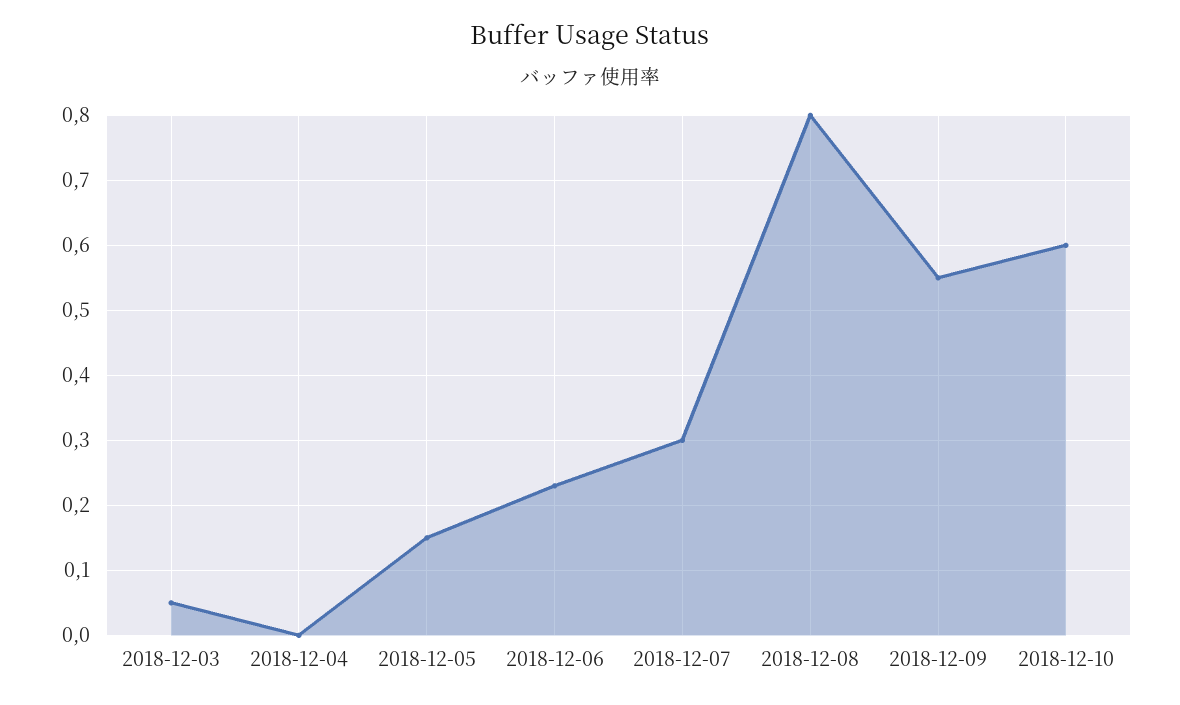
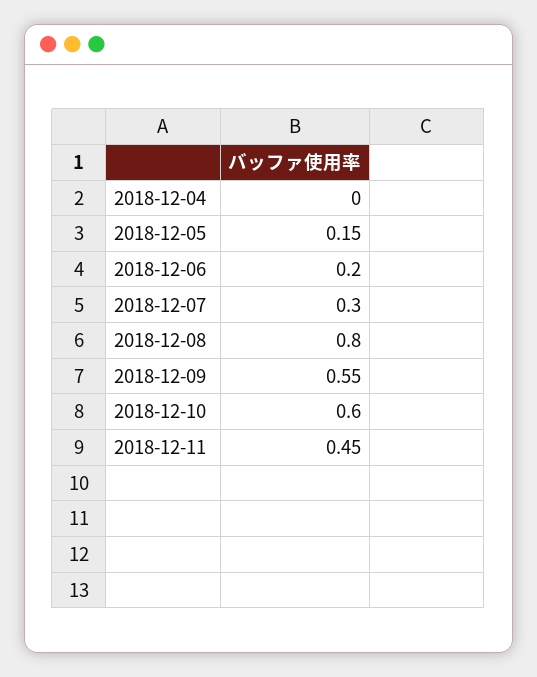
2018-12-03: 0.05 -> none
2018-12-06: 0.23 -> 0.2
2018-12-11: none -> 0.45

